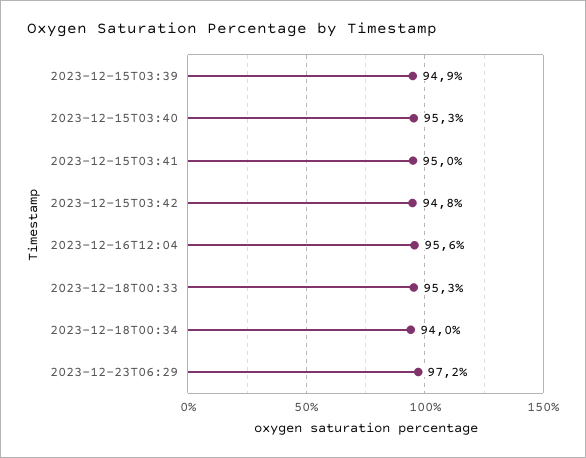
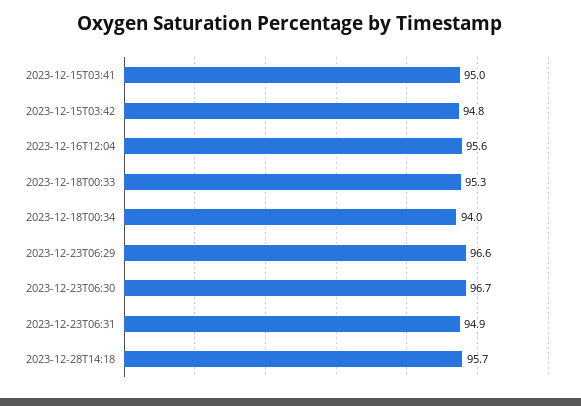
2023-12-15T03:39: 94.9 -> none
2023-12-15T03:40: 95.3 -> none
2023-12-23T06:29: 97.2 -> 96.6
2023-12-23T06:30: none -> 96.7
2023-12-23T06:31: none -> 94.9
2023-12-28T14:18: none -> 95.7

